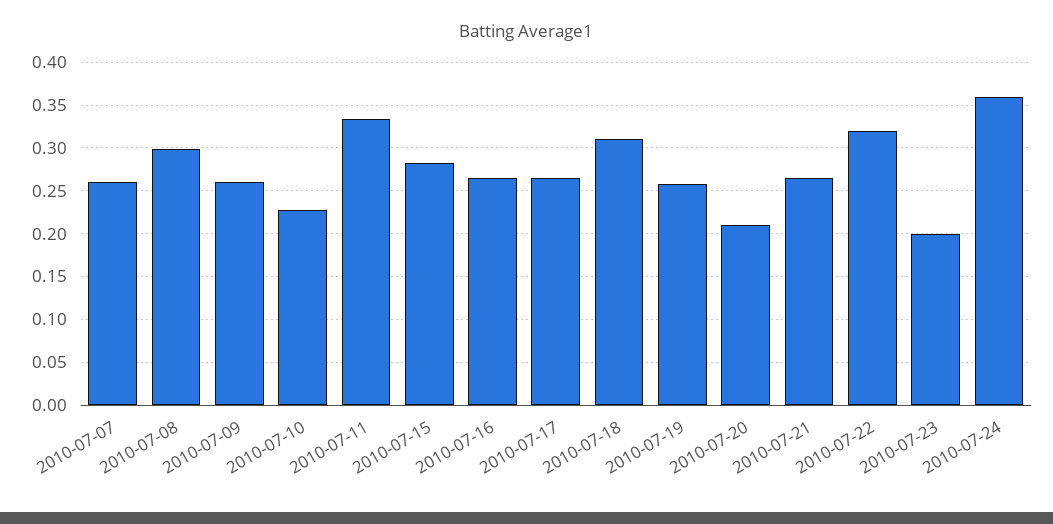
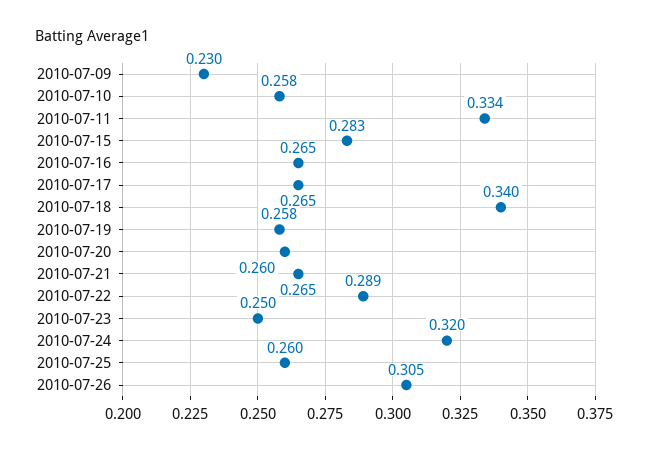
2010-07-07: 0.26 -> none
2010-07-08: 0.3 -> none
2010-07-09: 0.26 -> 0.23
2010-07-10: 0.23 -> 0.258
2010-07-18: 0.31 -> 0.34
2010-07-20: 0.21 -> 0.26
2010-07-22: 0.32 -> 0.289
2010-07-23: 0.2 -> 0.25
2010-07-24: 0.36 -> 0.32
2010-07-25: none -> 0.26
2010-07-26: none -> 0.305

